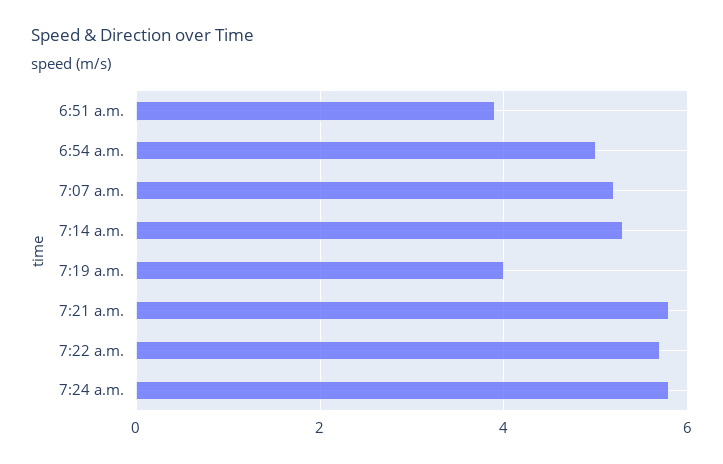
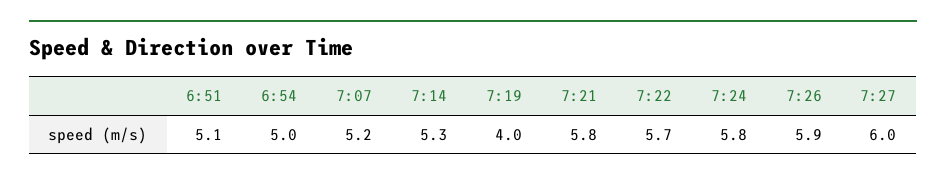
6:51 a.m.: 4 -> 5.1
7:26: none -> 5.9
7:27: none -> 6

